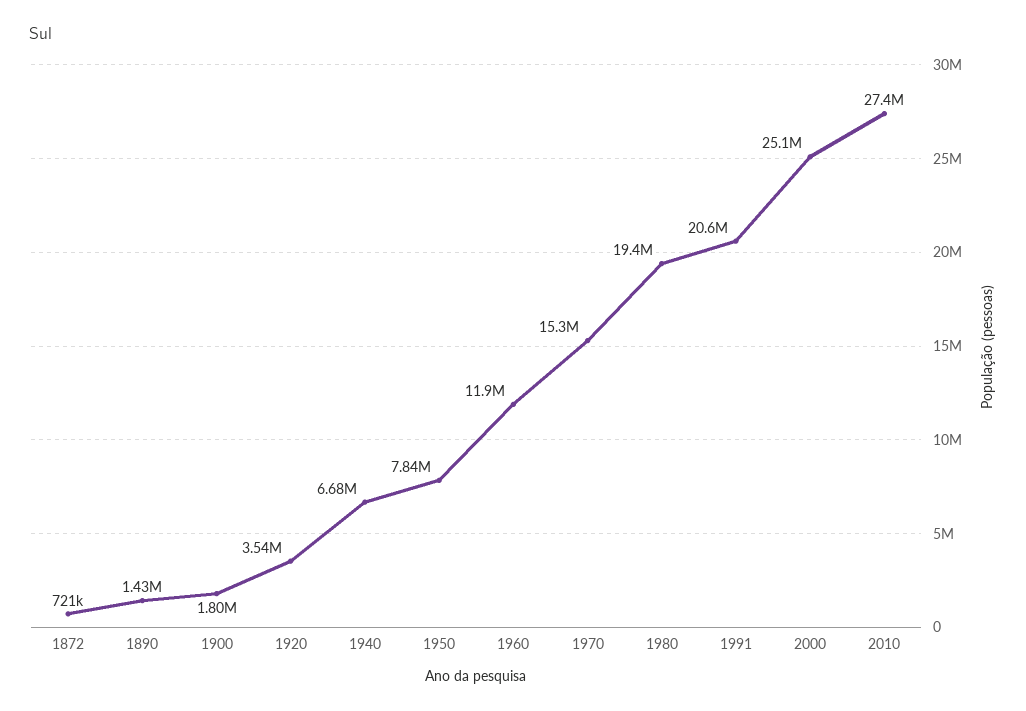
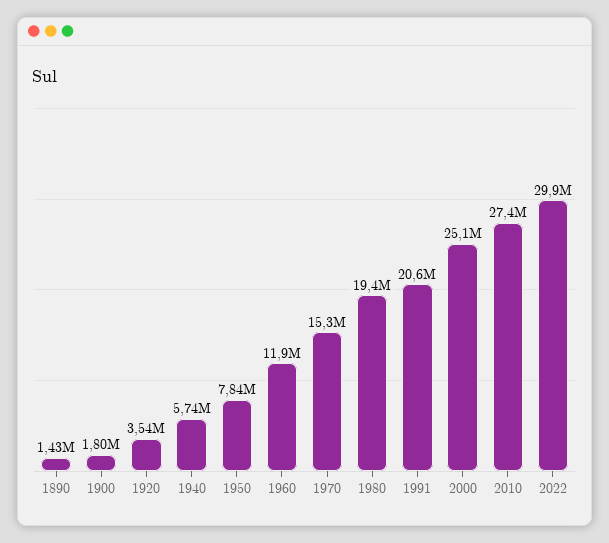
1872: 721000 -> none
1940: 6680000 -> 5740000
2022: none -> 29900000

